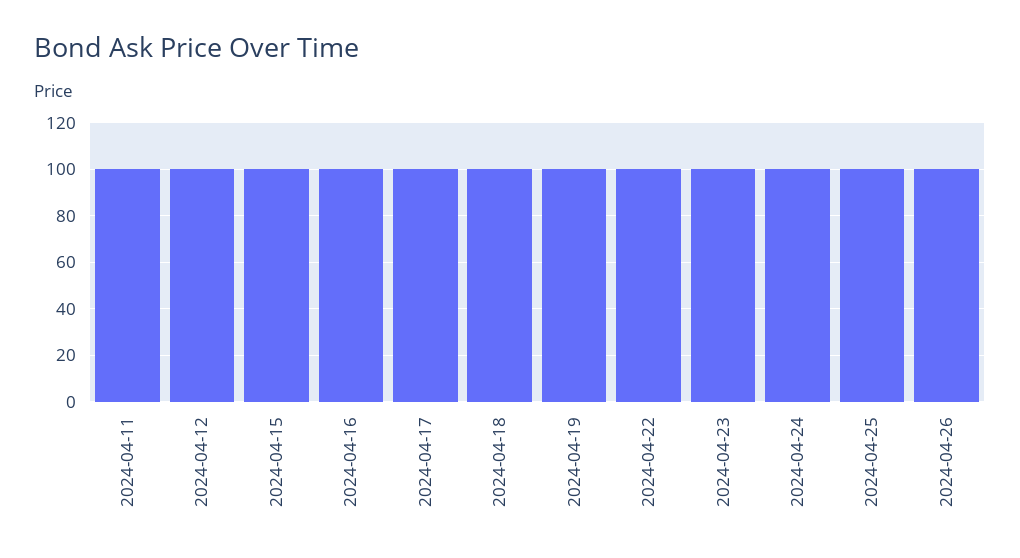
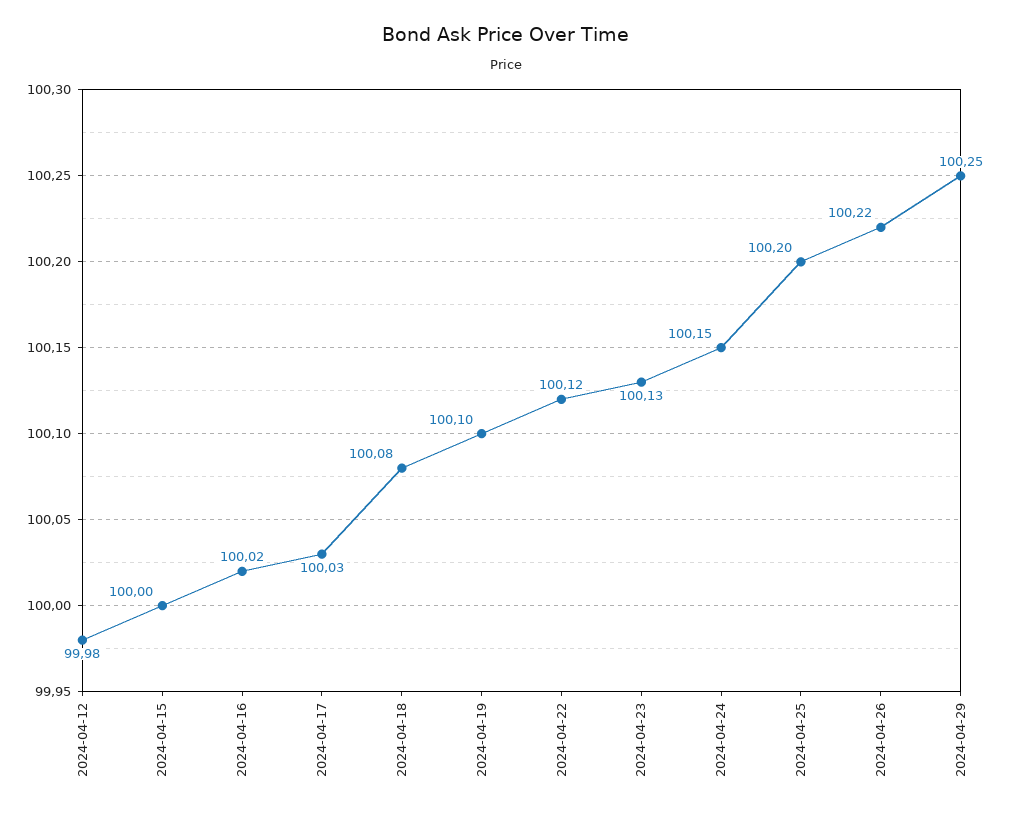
2024-04-11: 100 -> none
2024-04-29: none -> 100.25

